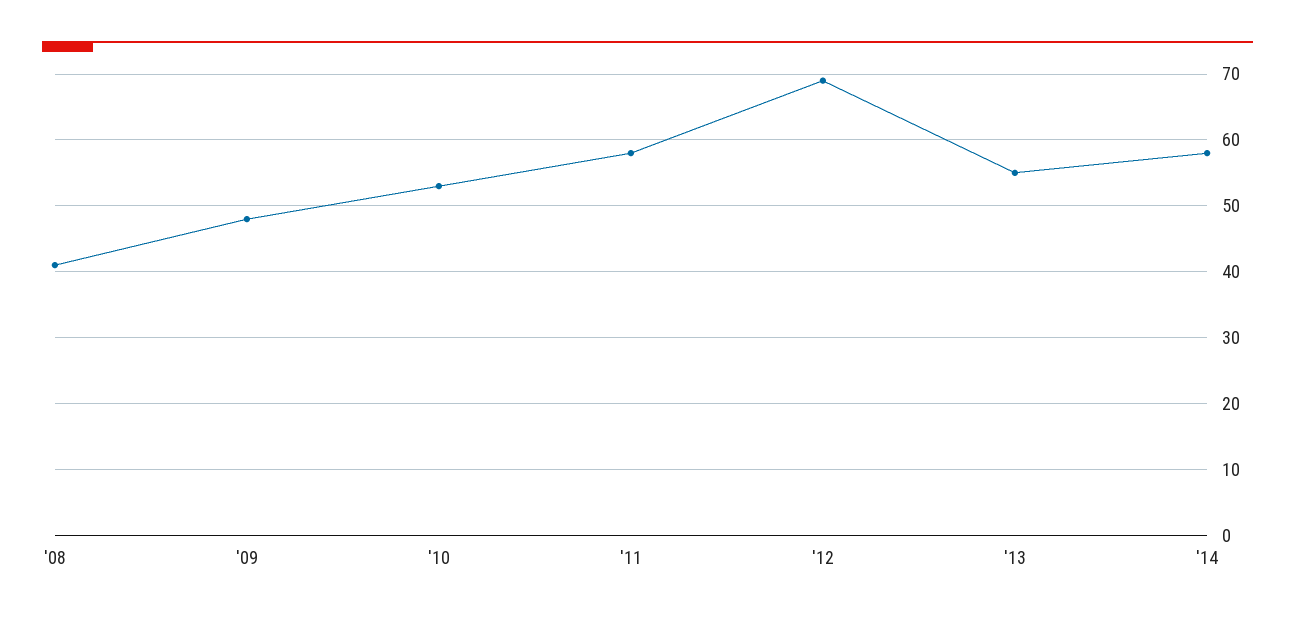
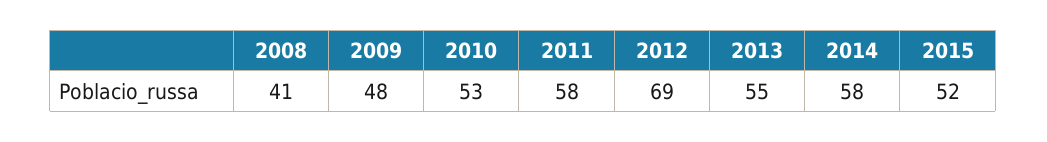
2015: none -> 52

